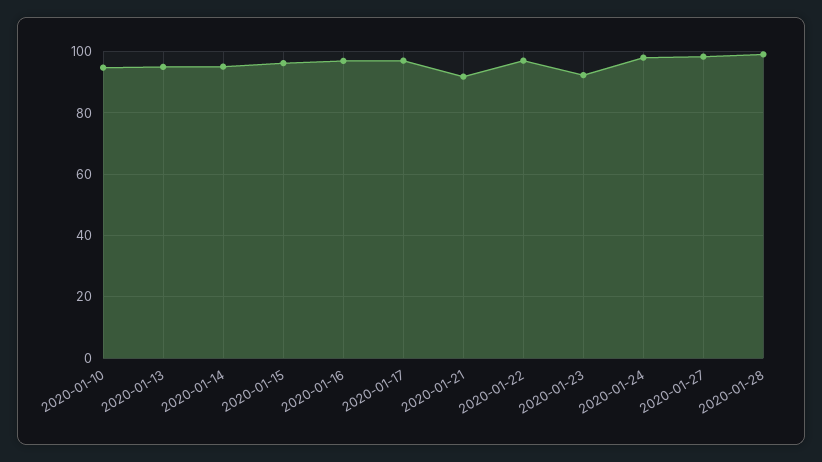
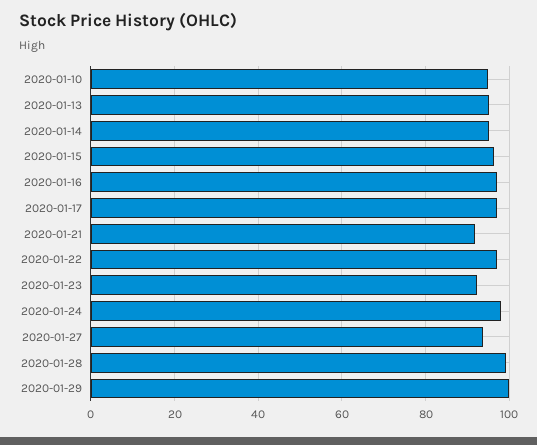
2020-01-27: 98 -> 94
2020-01-29: none -> 100

